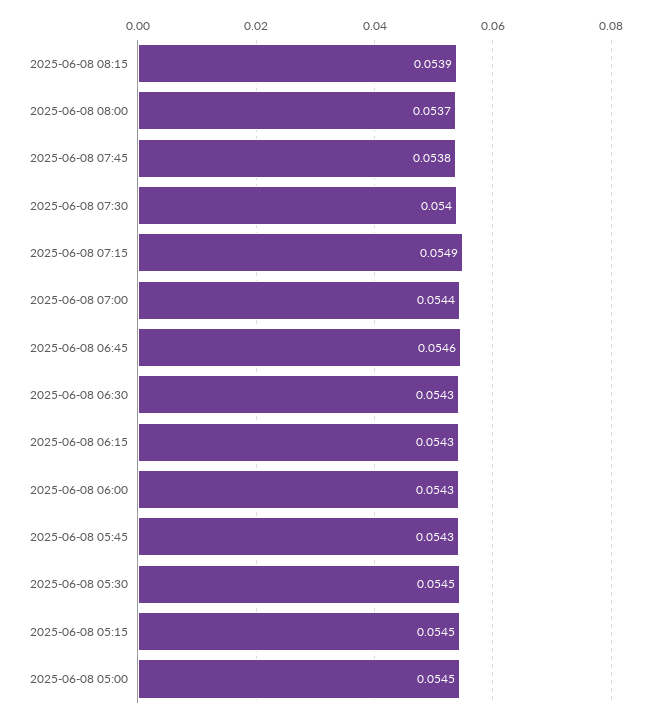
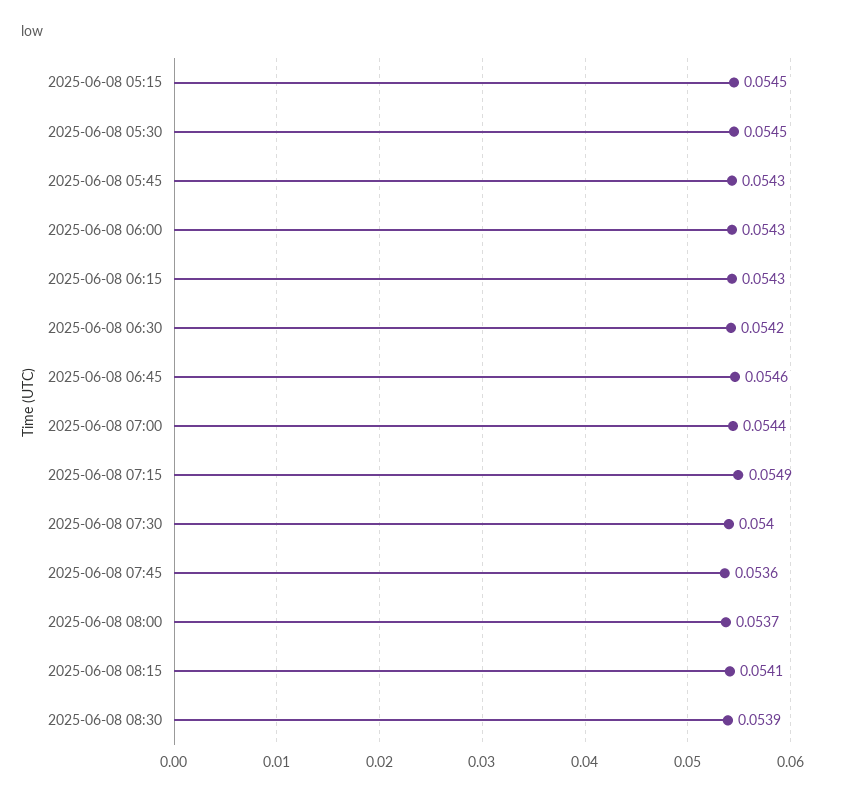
2025-06-08 08:15: 0.0539 -> 0.0541
2025-06-08 07:45: 0.0538 -> 0.0536
2025-06-08 06:30: 0.0543 -> 0.0542
2025-06-08 05:00: 0.0545 -> none
2025-06-08 08:30: none -> 0.0539

